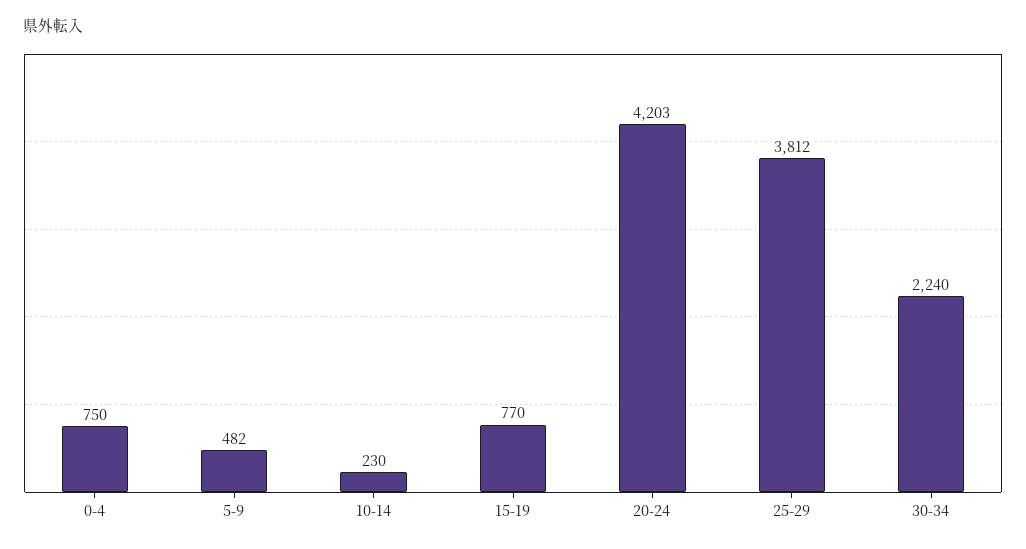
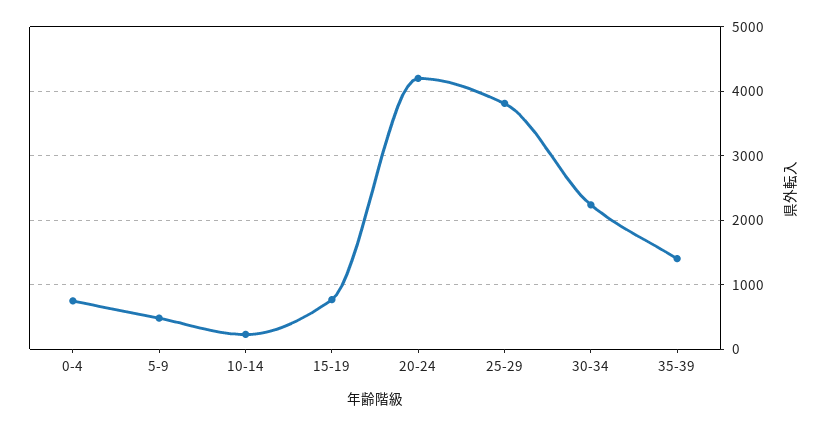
35-39: none -> 1400

